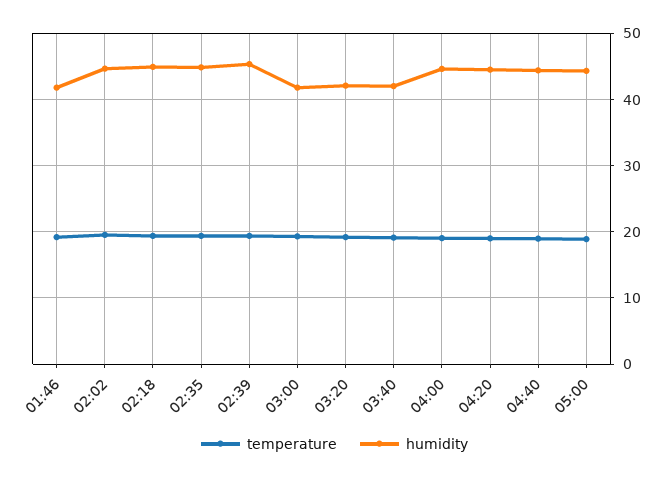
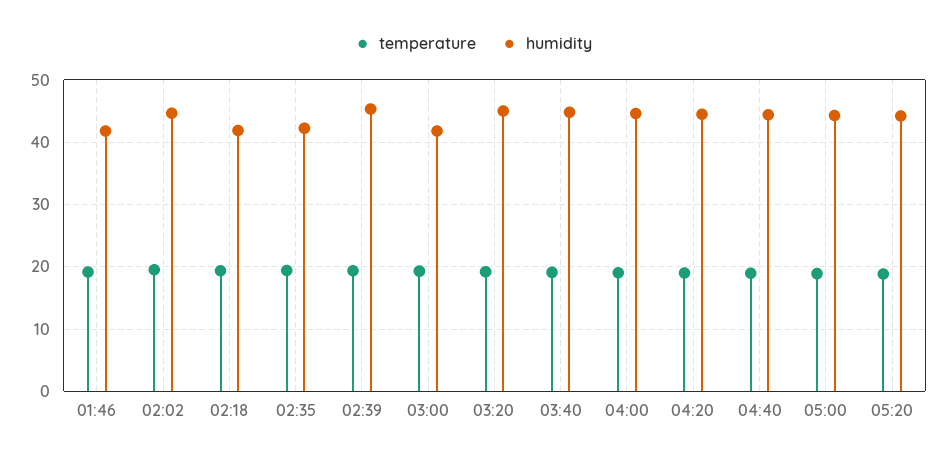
humidity, 02:18: 45 -> 42
humidity, 02:35: 45 -> 42
humidity, 03:20: 42 -> 45
humidity, 03:40: 42 -> 45
temperature, 05:20: none -> 19
humidity, 05:20: none -> 44

